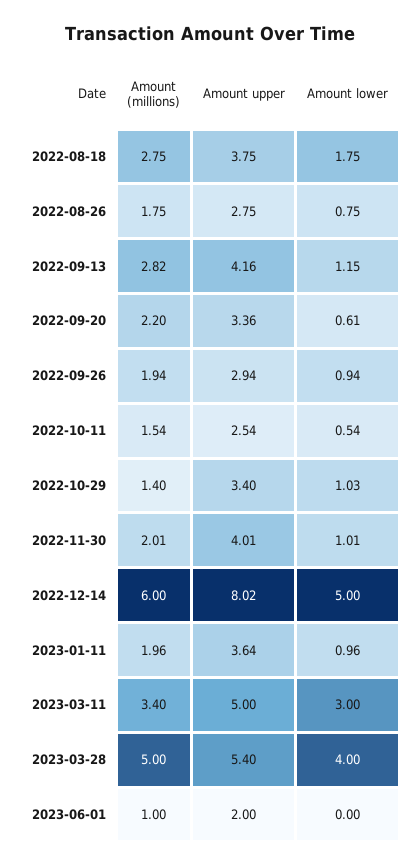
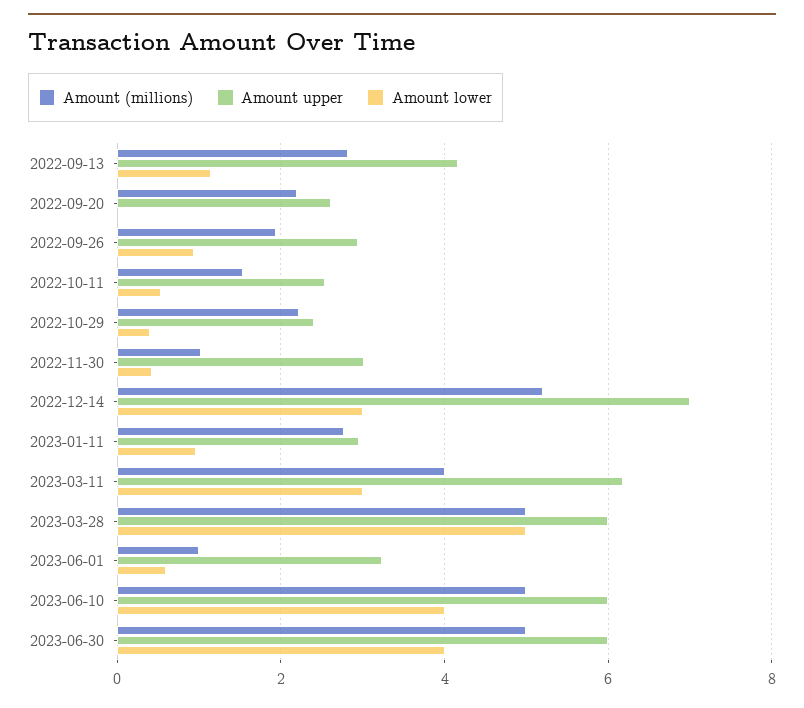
Amount (millions), 2022-08-18: 2.75 -> none
Amount upper, 2022-08-18: 3.75 -> none
Amount lower, 2022-08-18: 1.75 -> none
Amount (millions), 2022-08-26: 1.75 -> none
Amount upper, 2022-08-26: 2.75 -> none
Amount lower, 2022-08-26: 0.75 -> none
Amount upper, 2022-09-20: 3.36 -> 2.6
Amount lower, 2022-09-20: 0.61 -> 0
Amount (millions), 2022-10-29: 1.4 -> 2.2
Amount upper, 2022-10-29: 3.4 -> 2.4
Amount lower, 2022-10-29: 1.03 -> 0.4
Amount (millions), 2022-11-30: 2.01 -> 1
Amount upper, 2022-11-30: 4.01 -> 3
Amount lower, 2022-11-30: 1.01 -> 0.4
Amount (millions), 2022-12-14: 6 -> 5.2
Amount upper, 2022-12-14: 8.02 -> 7
Amount lower, 2022-12-14: 5 -> 3
Amount (millions), 2023-01-11: 1.96 -> 2.8
Amount upper, 2023-01-11: 3.64 -> 3
Amount (millions), 2023-03-11: 3.4 -> 4
Amount upper, 2023-03-11: 5 -> 6.2
Amount upper, 2023-03-28: 5.4 -> 6
Amount lower, 2023-03-28: 4 -> 5
Amount upper, 2023-06-01: 2 -> 3.2
Amount lower, 2023-06-01: 0 -> 0.6
Amount (millions), 2023-06-10: none -> 5
Amount upper, 2023-06-10: none -> 6
Amount lower, 2023-06-10: none -> 4
Amount (millions), 2023-06-30: none -> 5
Amount upper, 2023-06-30: none -> 6
Amount lower, 2023-06-30: none -> 4

